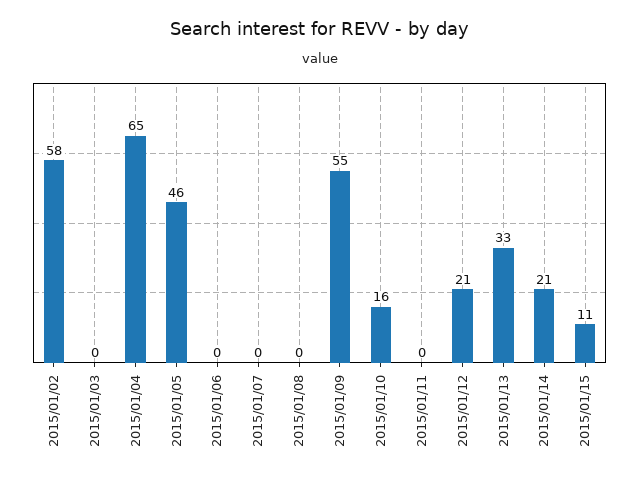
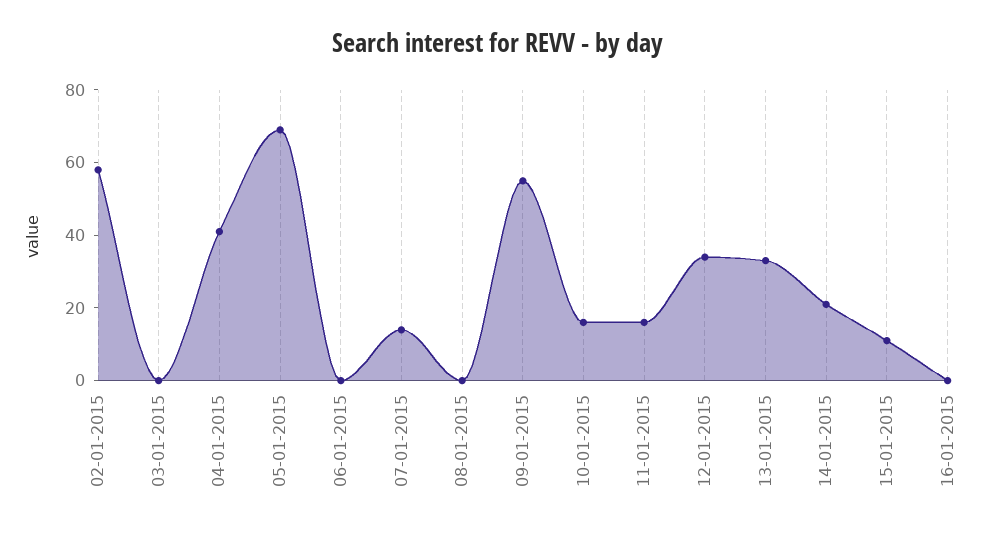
2015/01/04: 65 -> 40
2015/01/05: 46 -> 70
2015/01/07: 0 -> 15
2015/01/11: 0 -> 15
2015/01/12: 21 -> 35
16-01-2015: none -> 0

